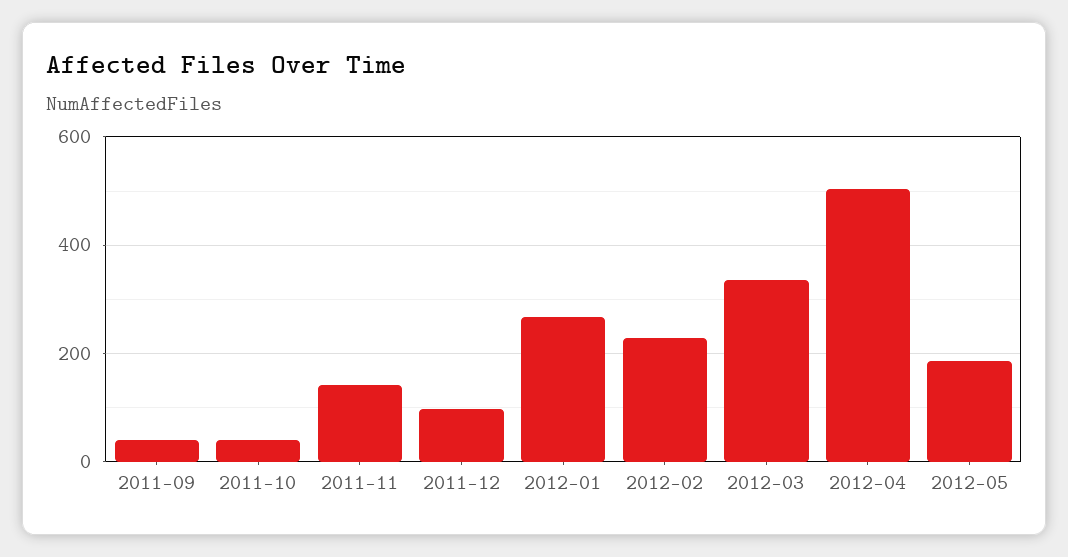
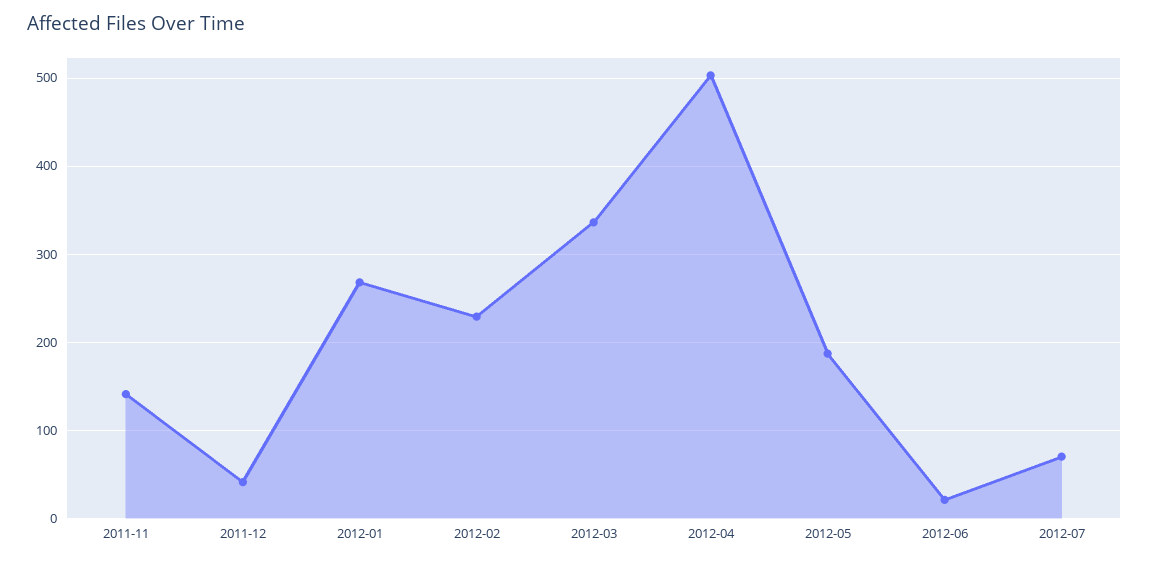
2011-09: 40 -> none
2011-10: 40 -> none
2011-12: 100 -> 40
2012-06: none -> 20
2012-07: none -> 70

